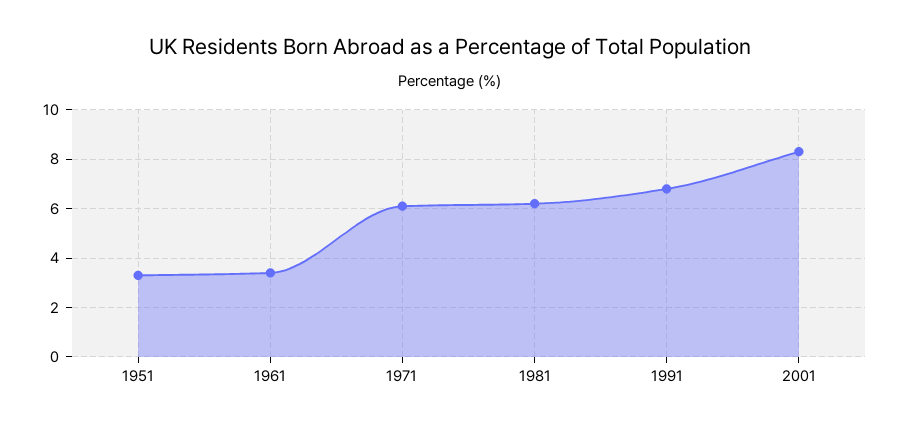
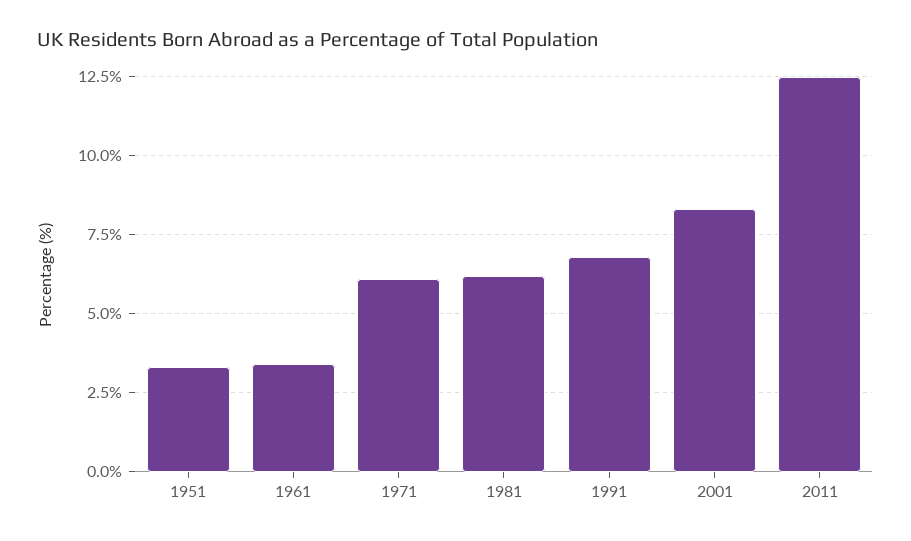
2011: none -> 12.5

